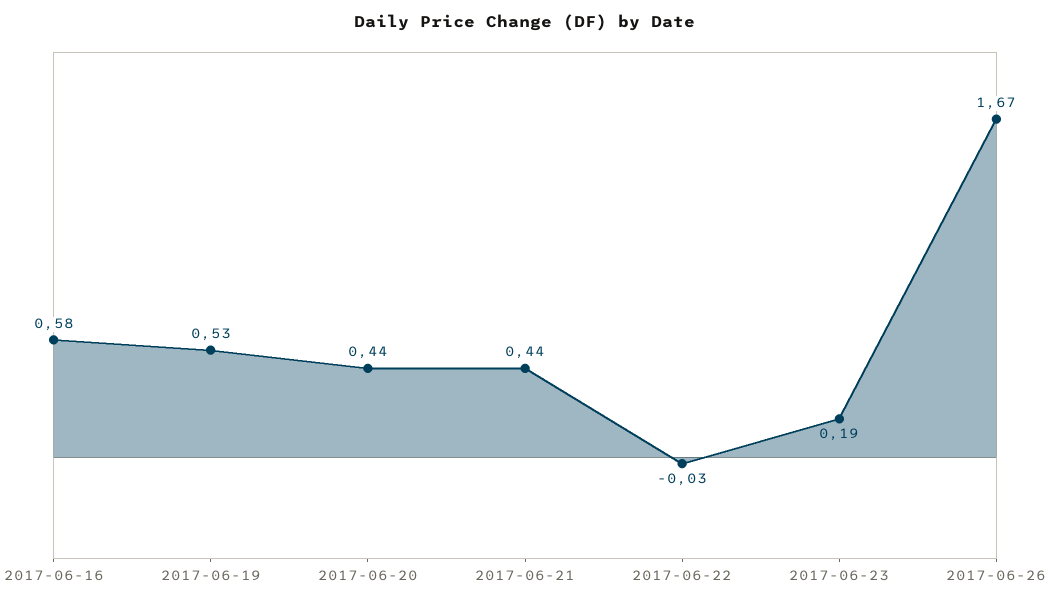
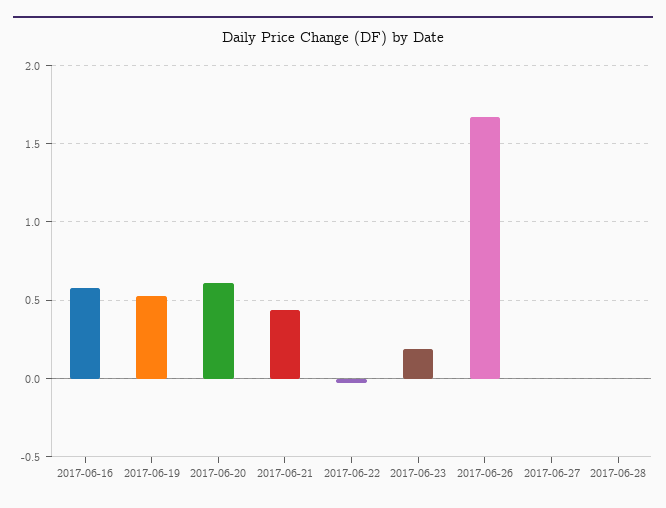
2017-06-20: 0.44 -> 0.6
2017-06-27: none -> 0
2017-06-28: none -> 0

